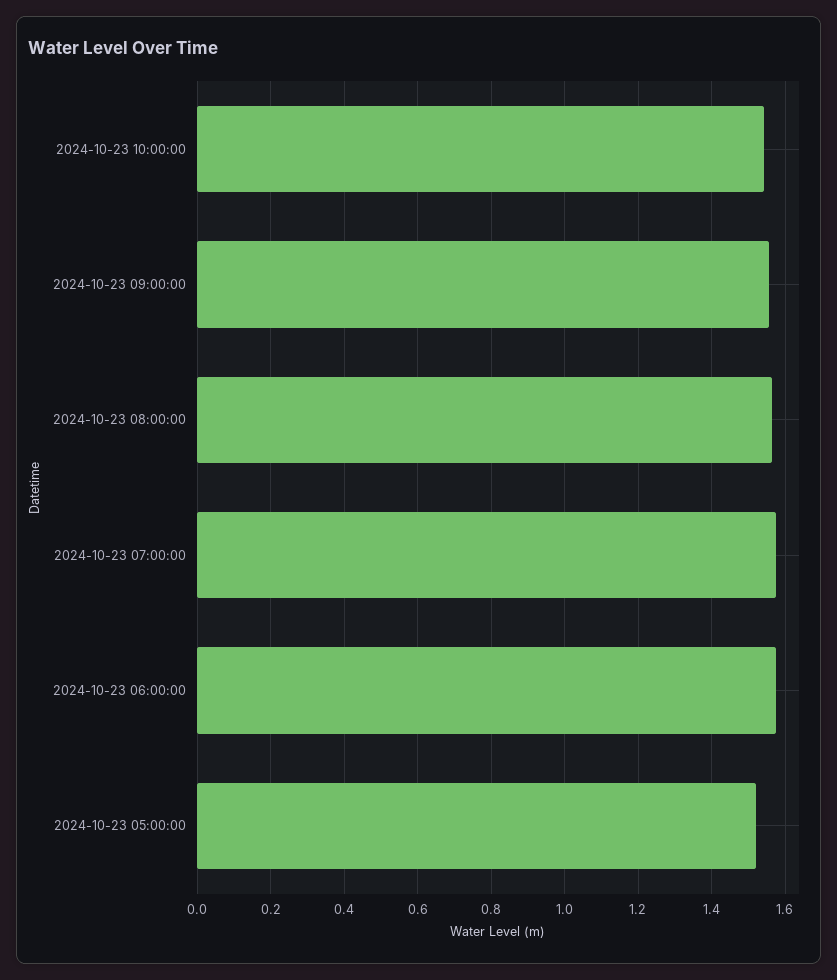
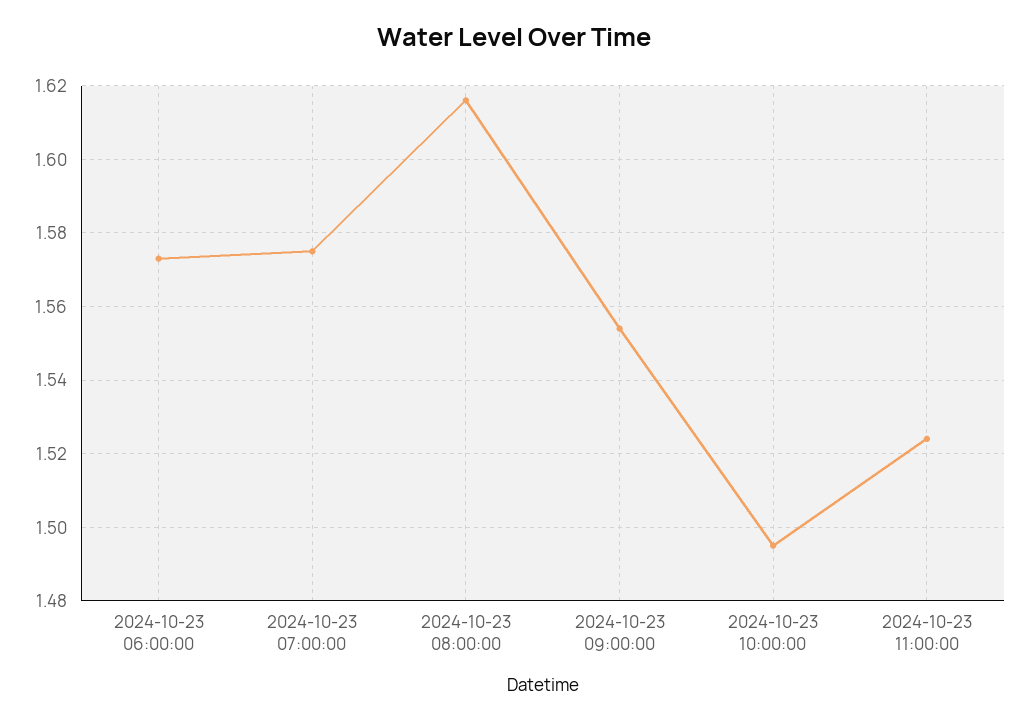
2024-10-23 10:00:00: 1.54 -> 1.495
2024-10-23 08:00:00: 1.56 -> 1.615
2024-10-23 05:00:00: 1.52 -> none
2024-10-23 11:00:00: none -> 1.525

